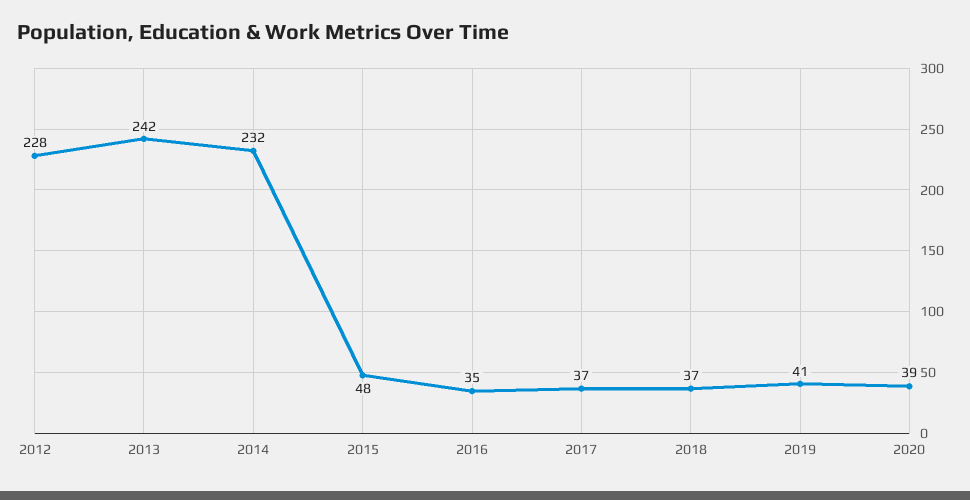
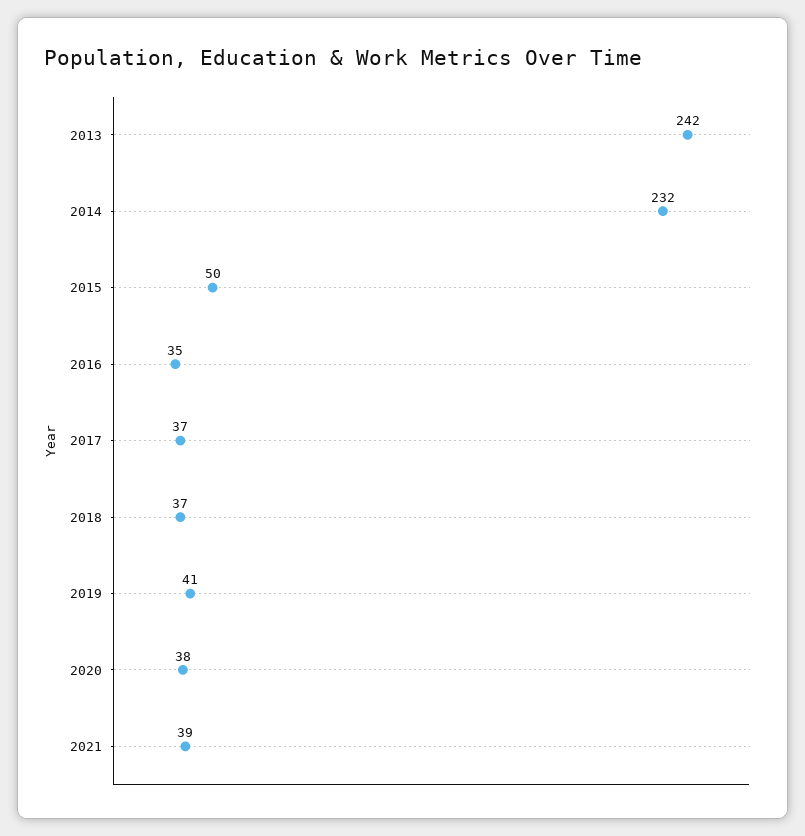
2012: 228 -> none
2015: 48 -> 50
2020: 39 -> 38
2021: none -> 39

